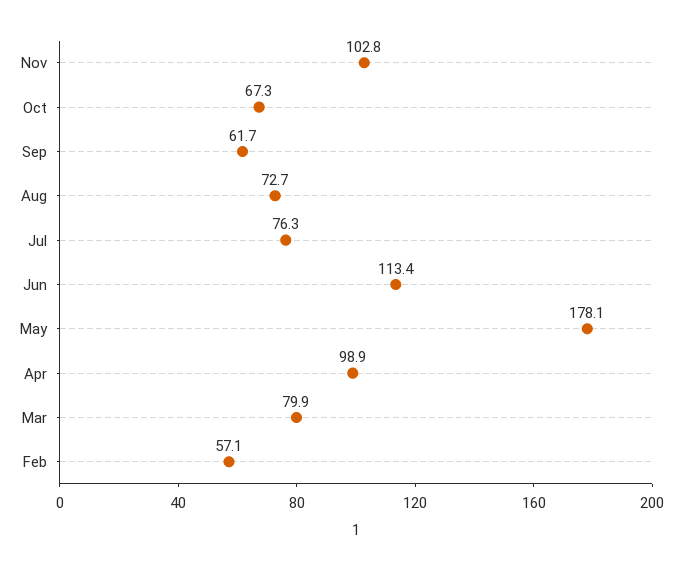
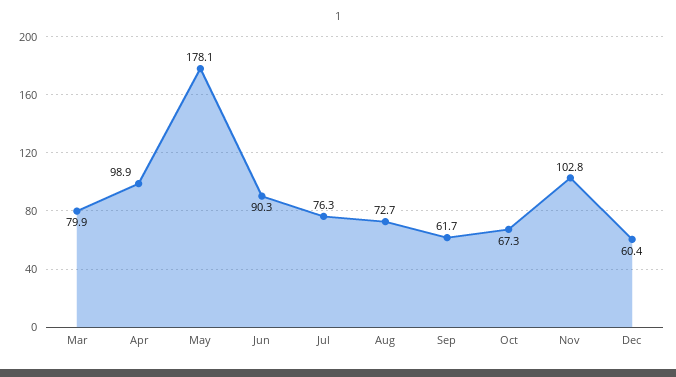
Jun: 113.4 -> 90.3
Feb: 57.1 -> none
Dec: none -> 60.4

